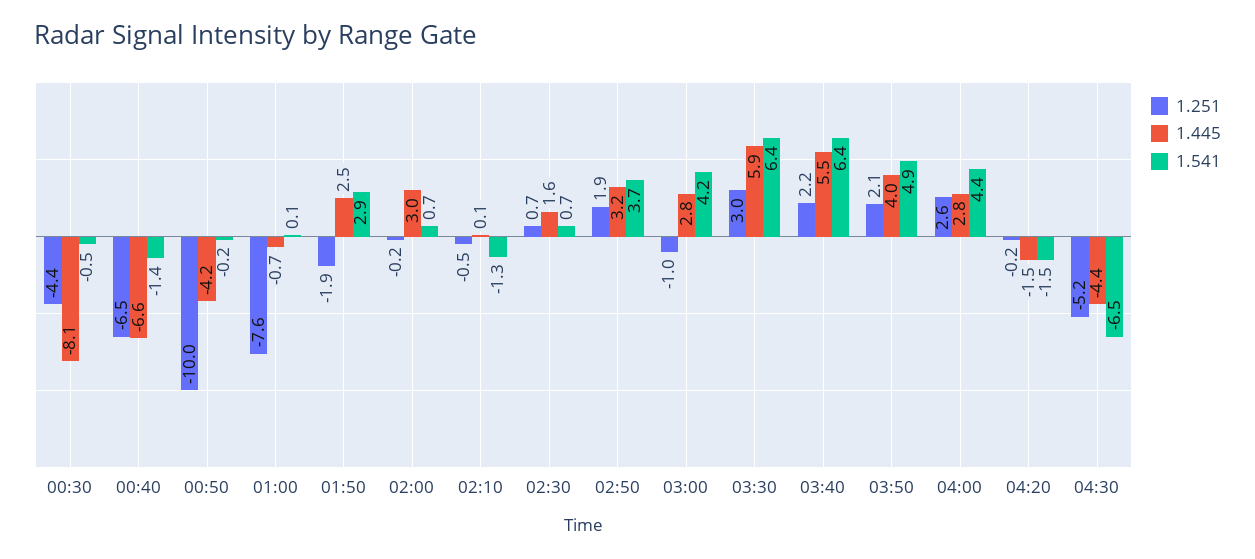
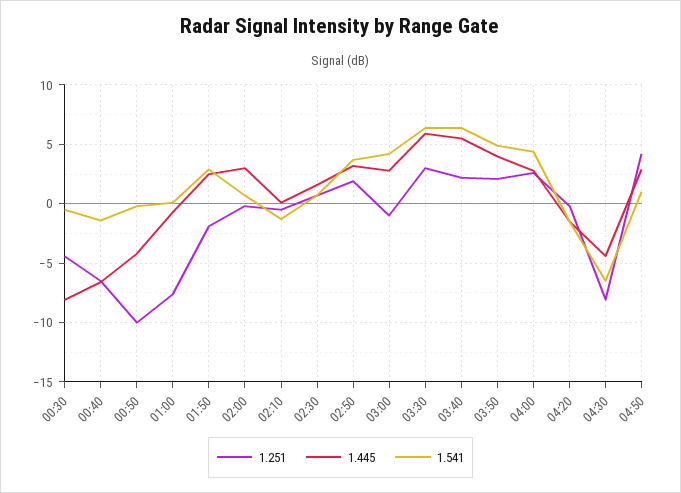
1.251, 04:30: -5.2 -> -8
1.251, 04:50: none -> 4
1.445, 04:50: none -> 3
1.541, 04:50: none -> 1

